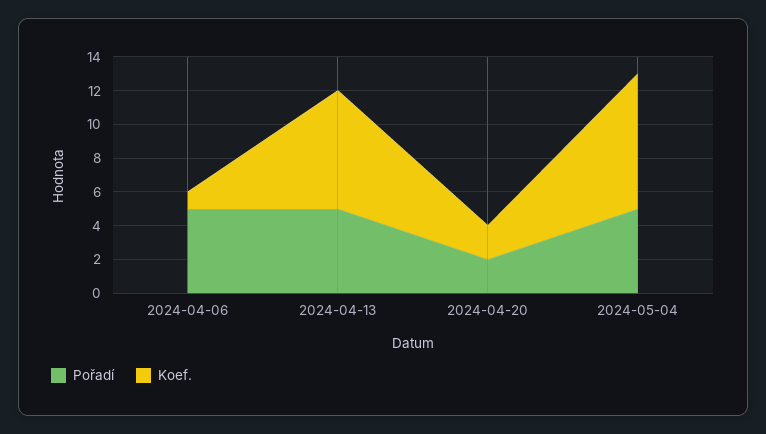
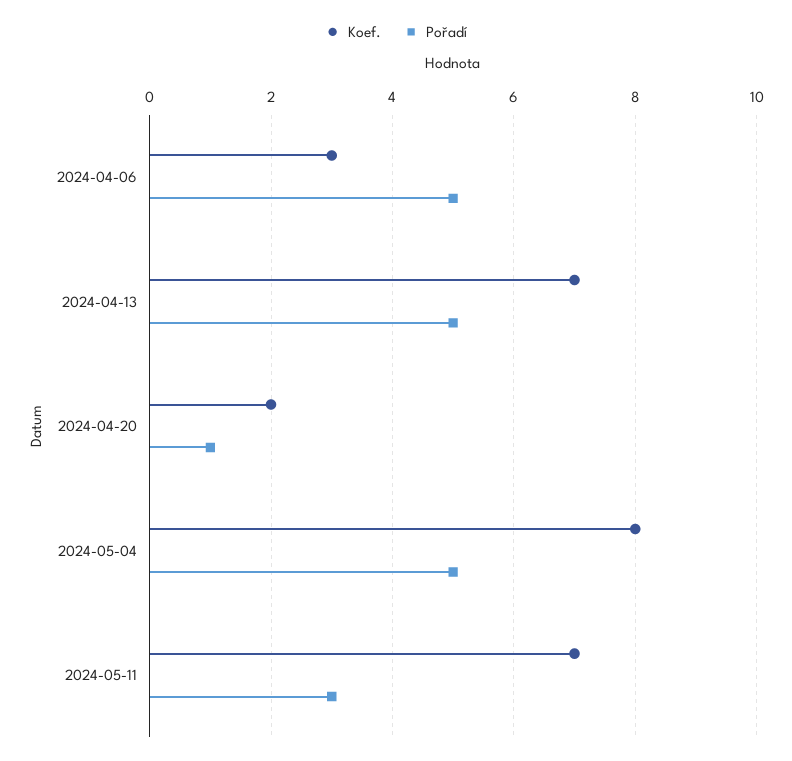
Koef., 2024-04-06: 1 -> 3
Pořadí, 2024-04-20: 2 -> 1
Koef., 2024-05-11: none -> 7
Pořadí, 2024-05-11: none -> 3

